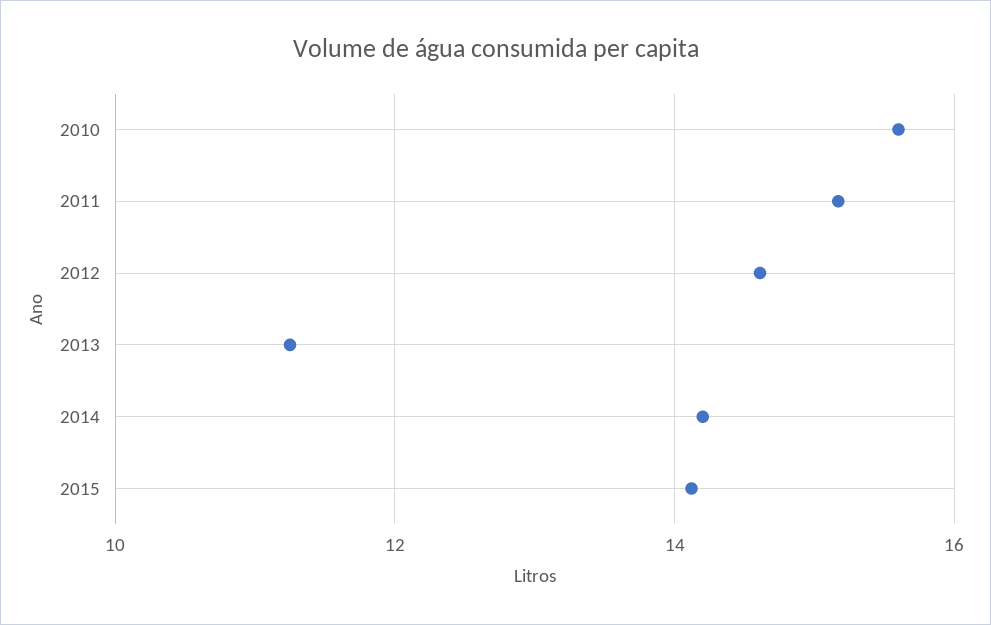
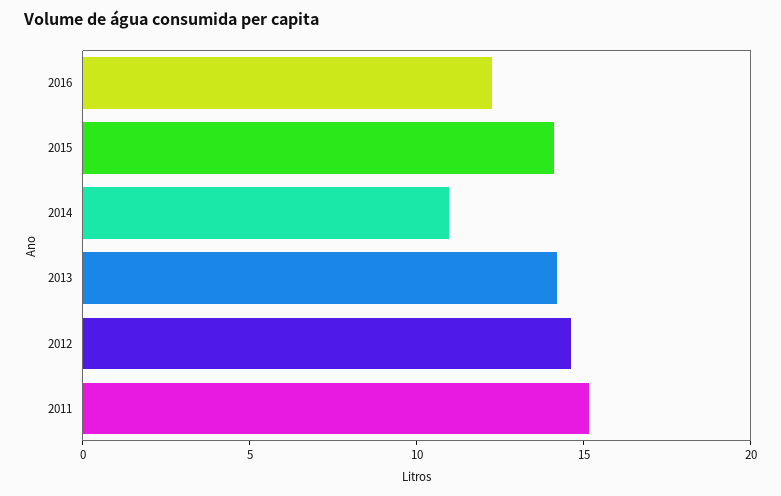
2010: 15.6 -> none
2013: 11.2 -> 14
2014: 14.2 -> 11
2016: none -> 12

